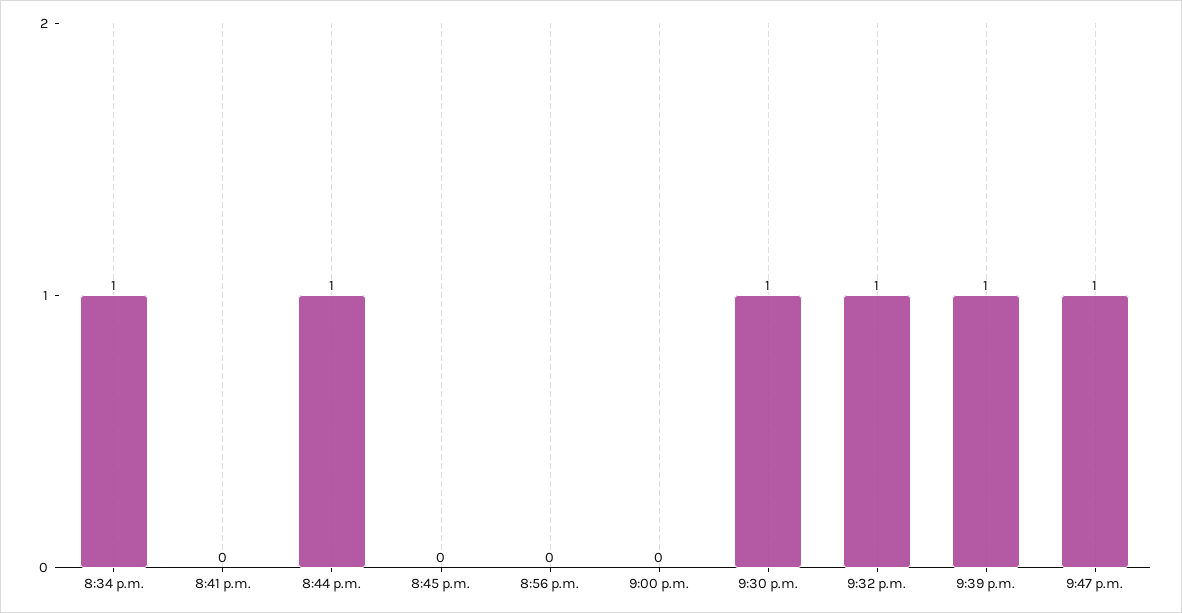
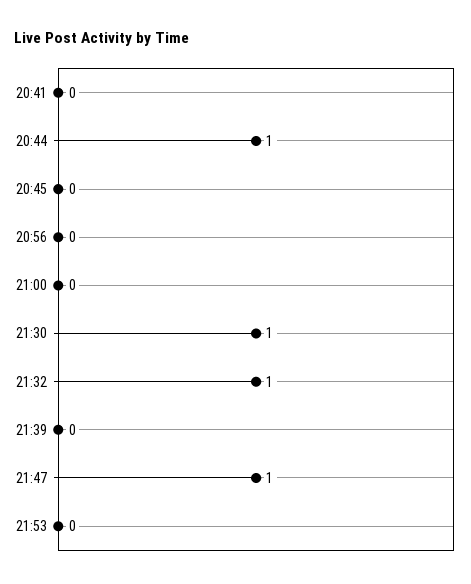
8:34 p.m.: 1 -> none
9:39 p.m.: 1 -> 0
21:53: none -> 0

